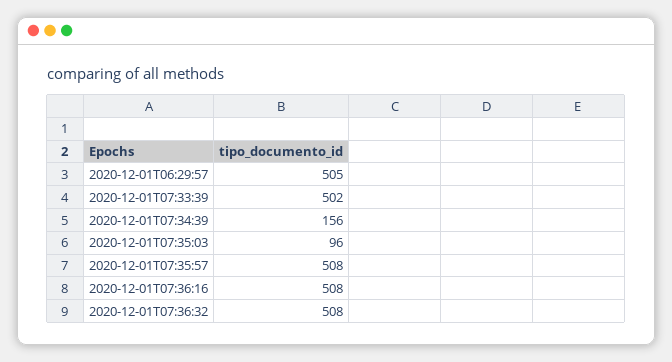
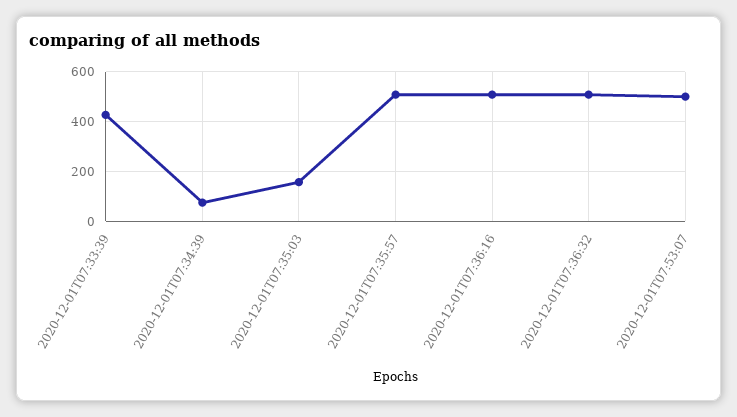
2020-12-01T06:29:57: 505 -> none
2020-12-01T07:33:39: 502 -> 425
2020-12-01T07:34:39: 156 -> 75
2020-12-01T07:35:03: 96 -> 150
2020-12-01T07:53:07: none -> 500

